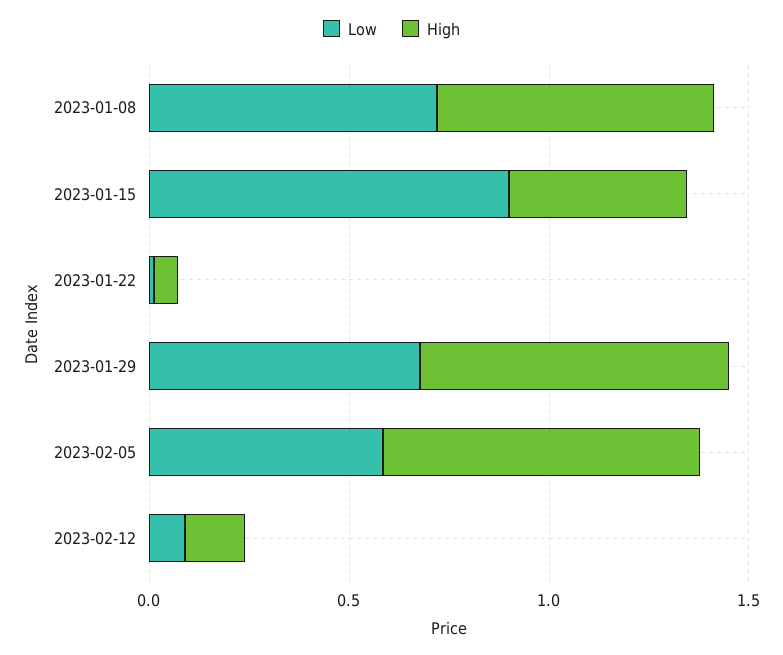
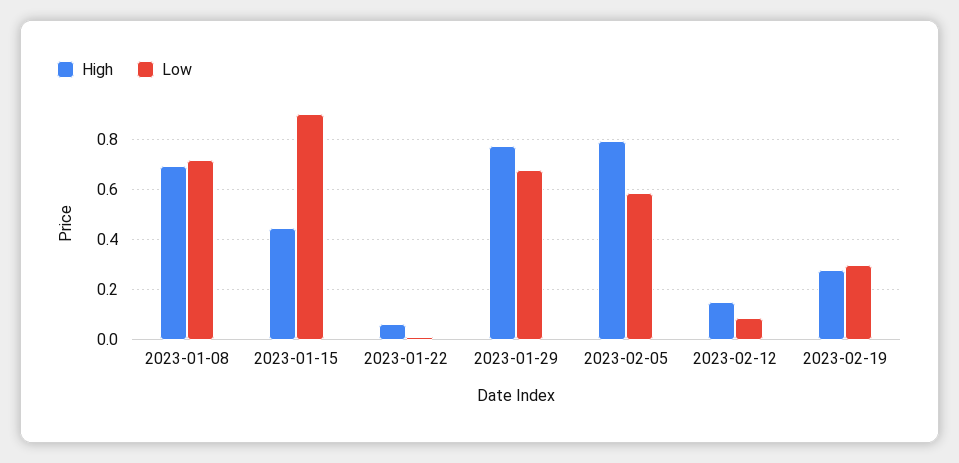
High, 2023-02-19: none -> 0.275
Low, 2023-02-19: none -> 0.3

